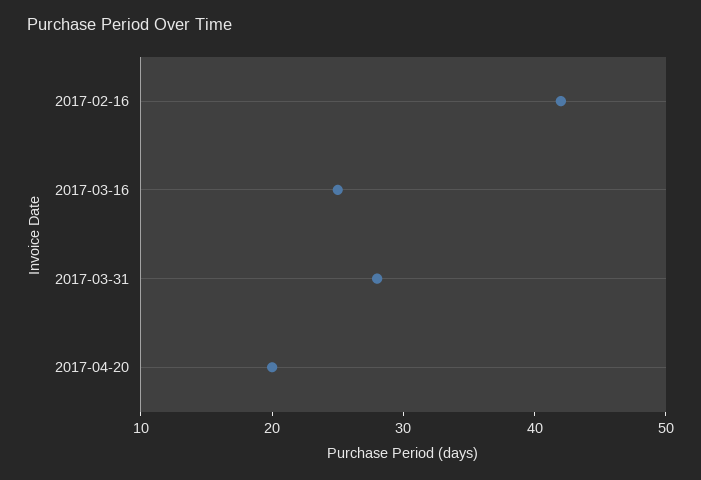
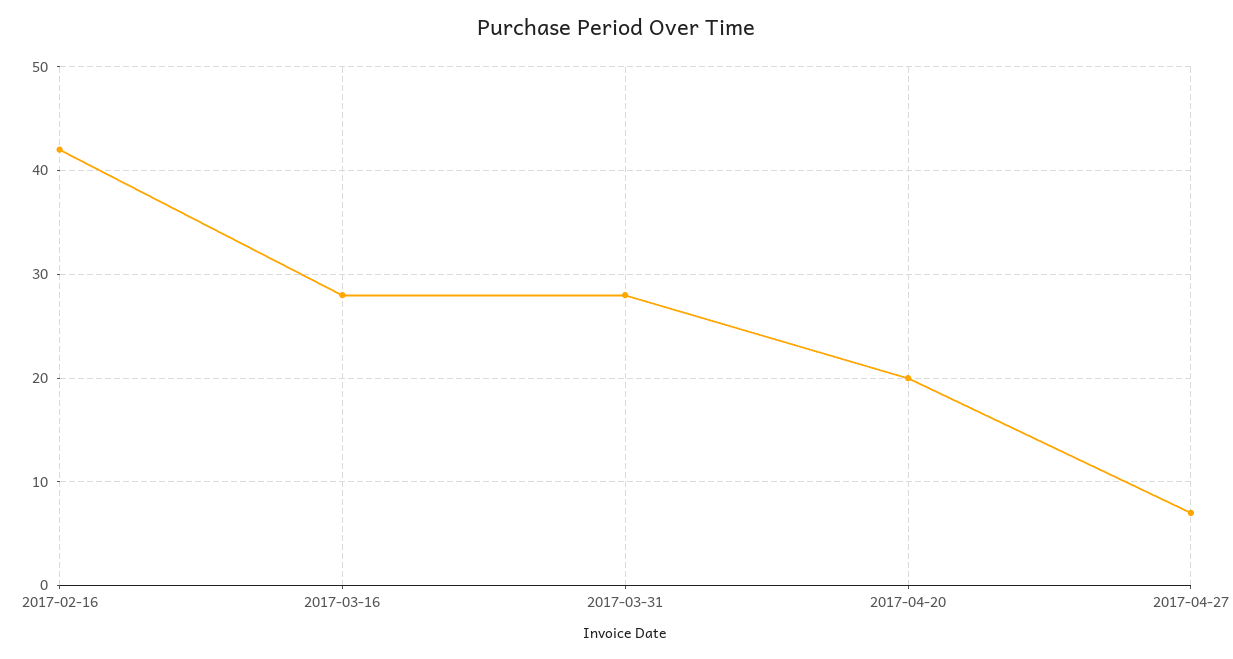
2017-03-16: 25 -> 28
2017-04-27: none -> 7

